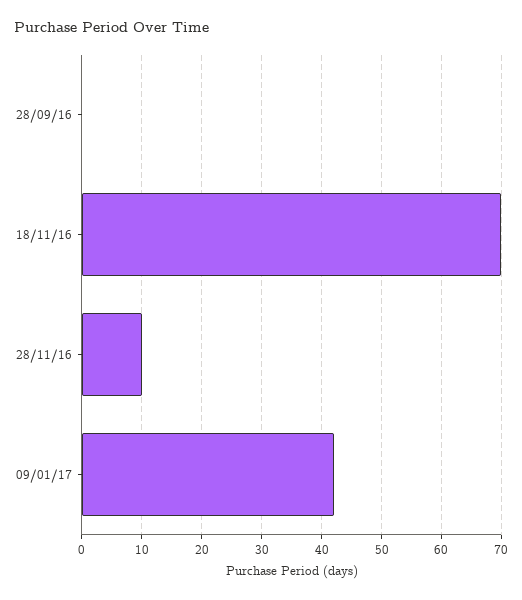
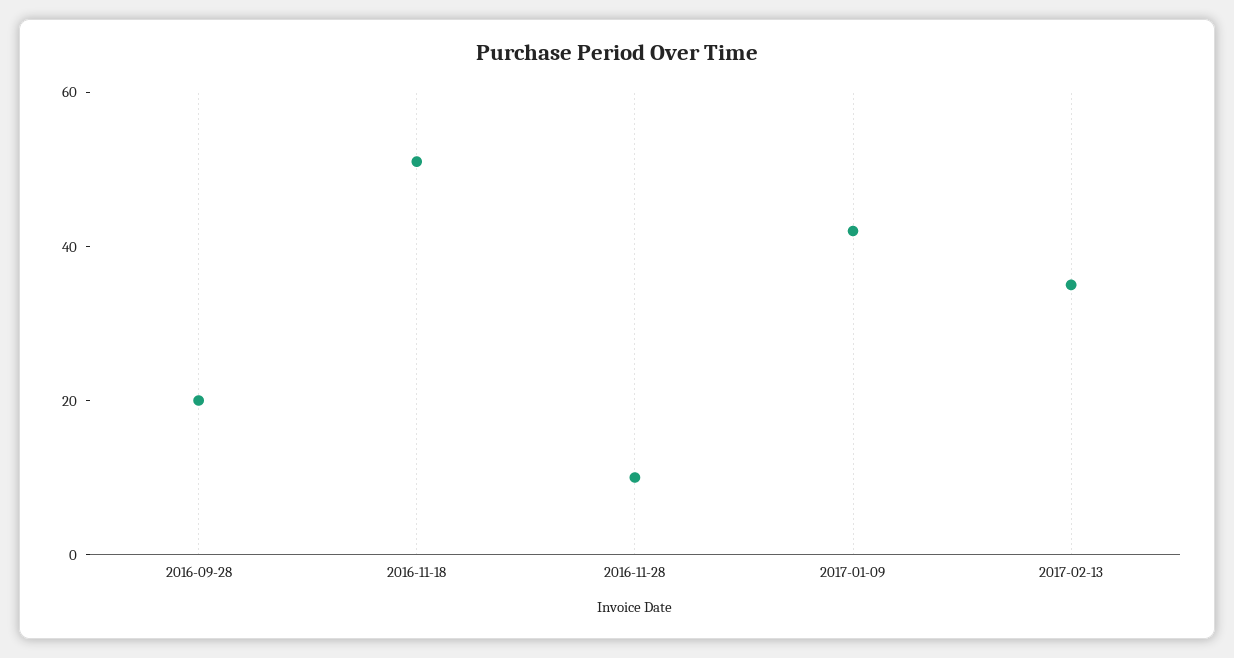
28/09/16: 0 -> 20
18/11/16: 70 -> 50
2017-02-13: none -> 35

